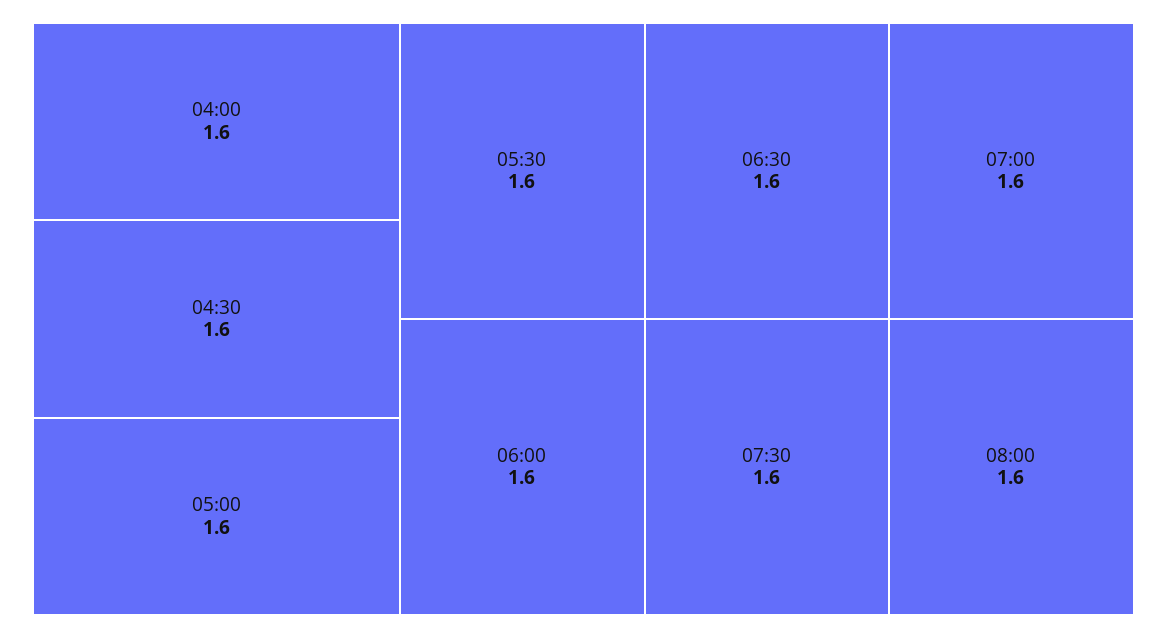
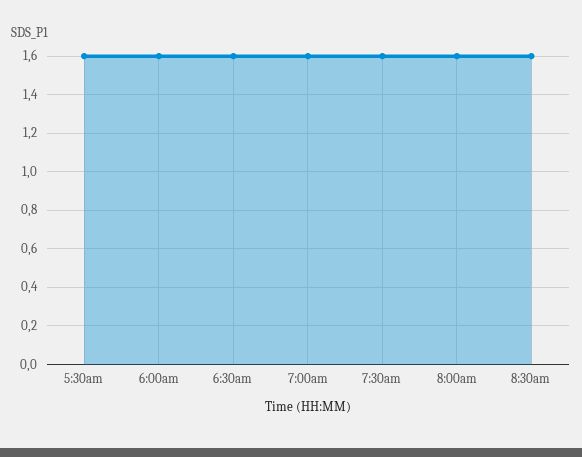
04:00: 1.6 -> none
04:30: 1.6 -> none
05:00: 1.6 -> none
8:30am: none -> 1.6

